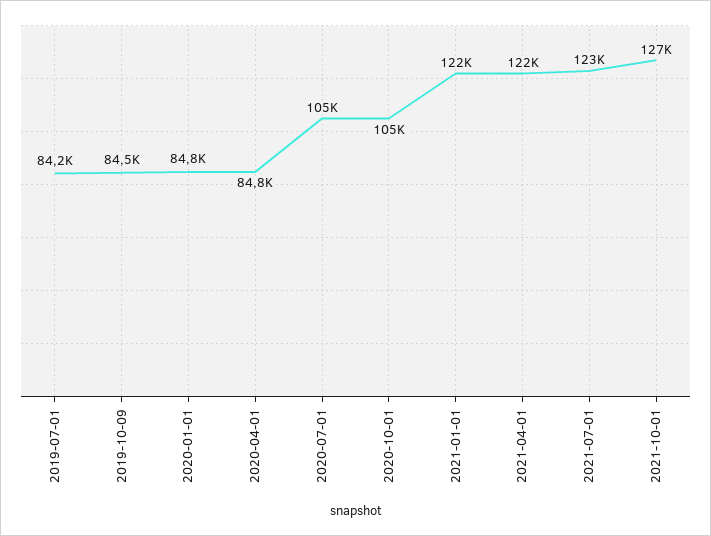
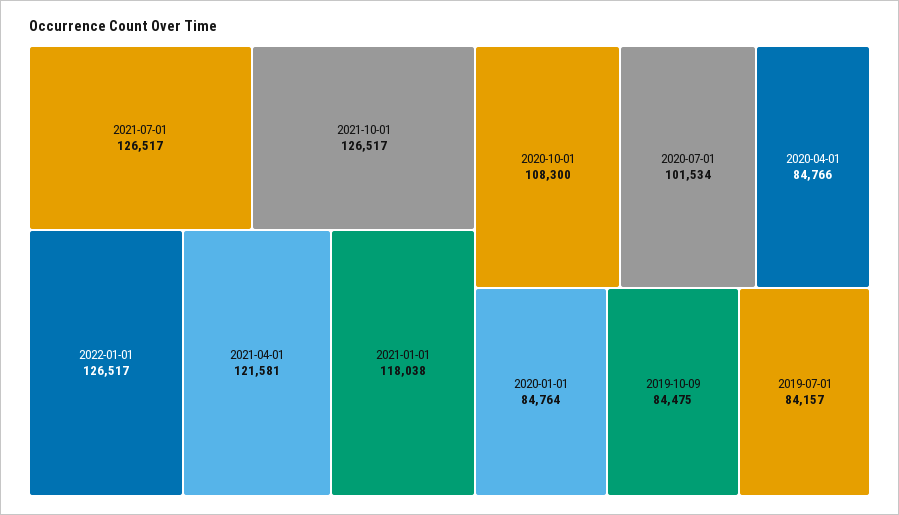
2020-07-01: 105000 -> 101534
2020-10-01: 105000 -> 108300
2021-01-01: 122000 -> 118038
2021-07-01: 123000 -> 126517
2022-01-01: none -> 126517

